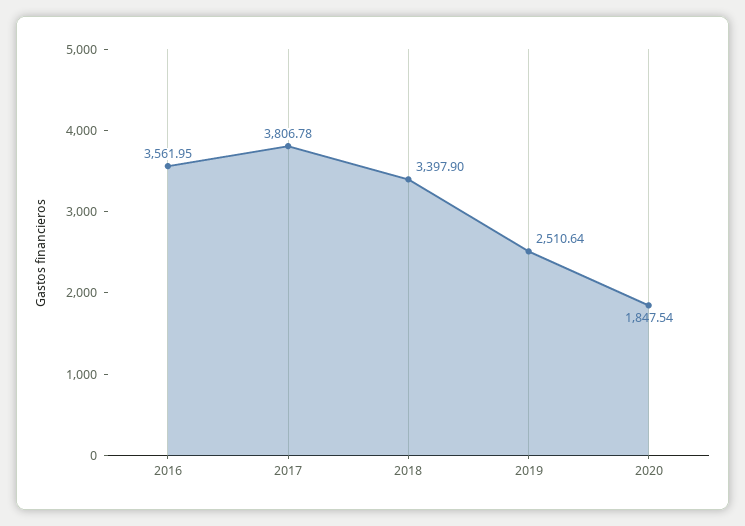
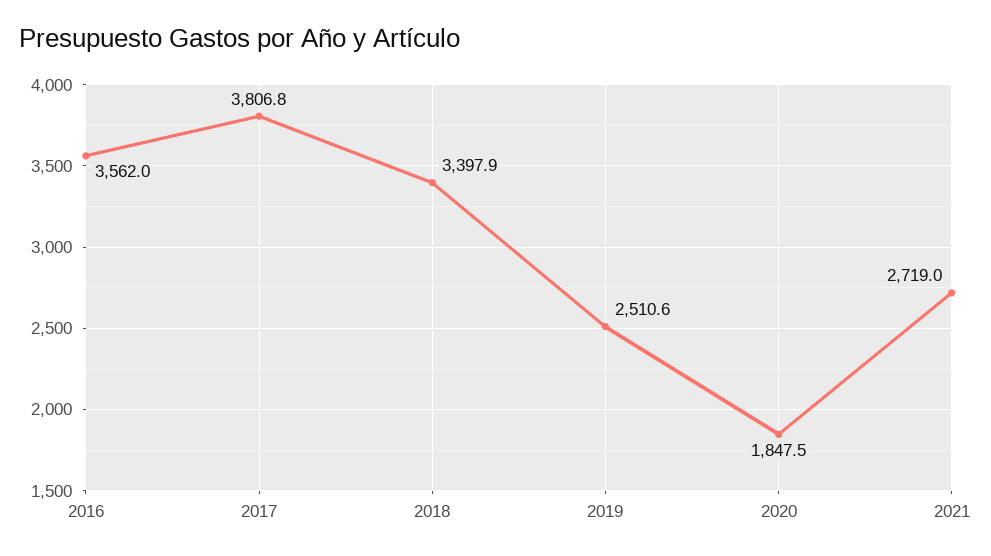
2021: none -> 2719

